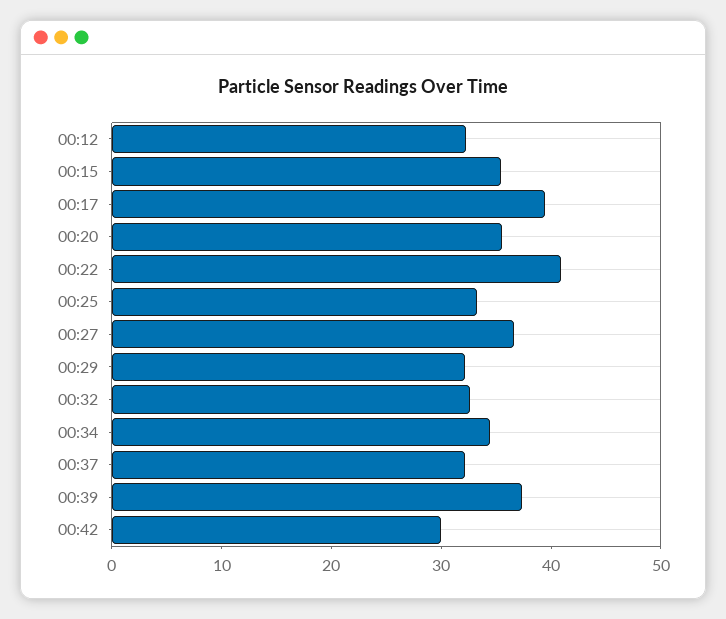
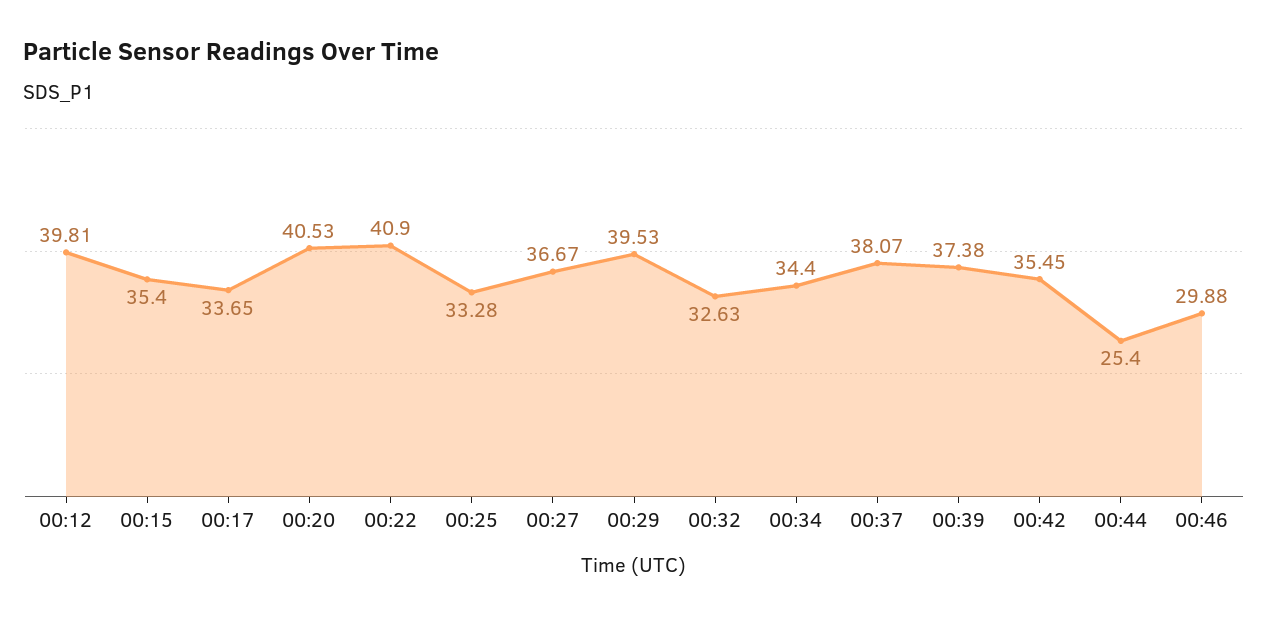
00:12: 32 -> 39.81
00:17: 40 -> 33.65
00:20: 36 -> 40.53
00:29: 32 -> 39.53
00:37: 32 -> 38.07
00:42: 30 -> 35.45
00:44: none -> 25.4
00:46: none -> 29.88

